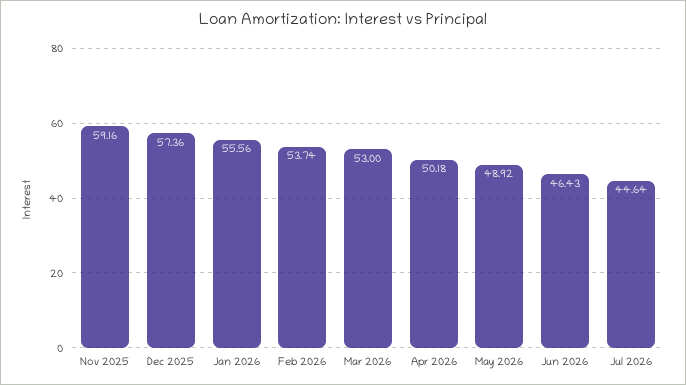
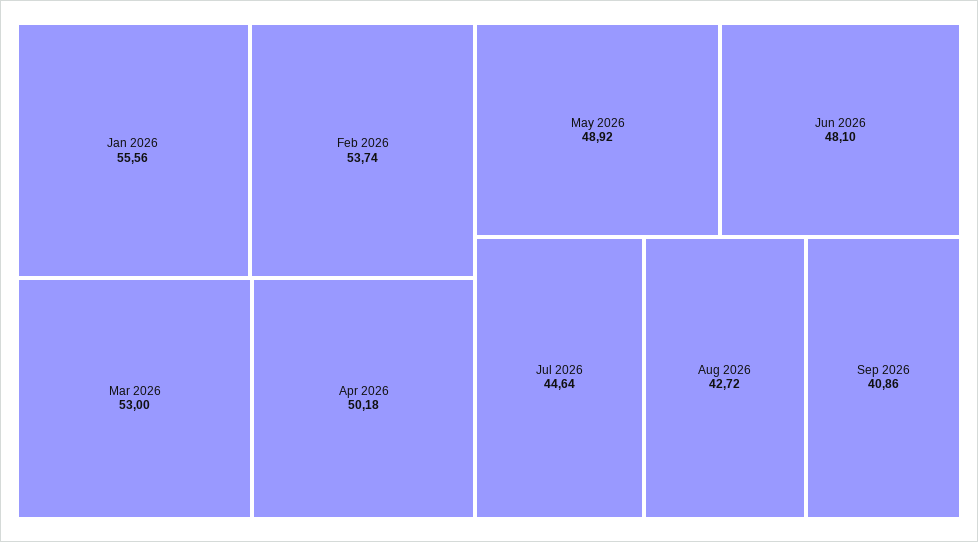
Nov 2025: 59.16 -> none
Dec 2025: 57.36 -> none
Jun 2026: 46.43 -> 48.1
Aug 2026: none -> 42.72
Sep 2026: none -> 40.86

